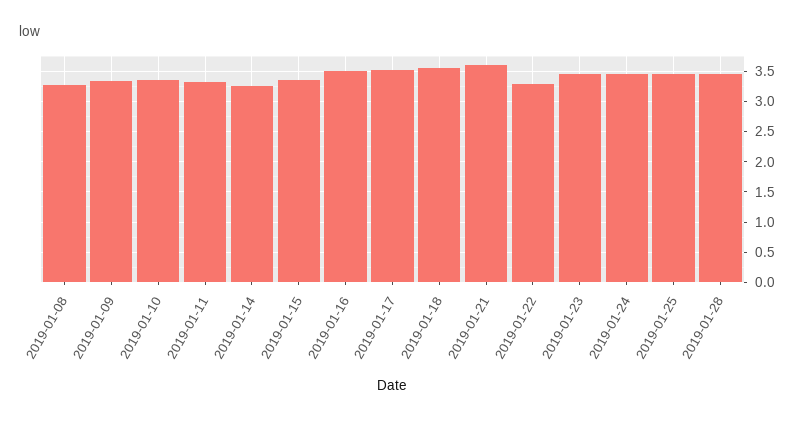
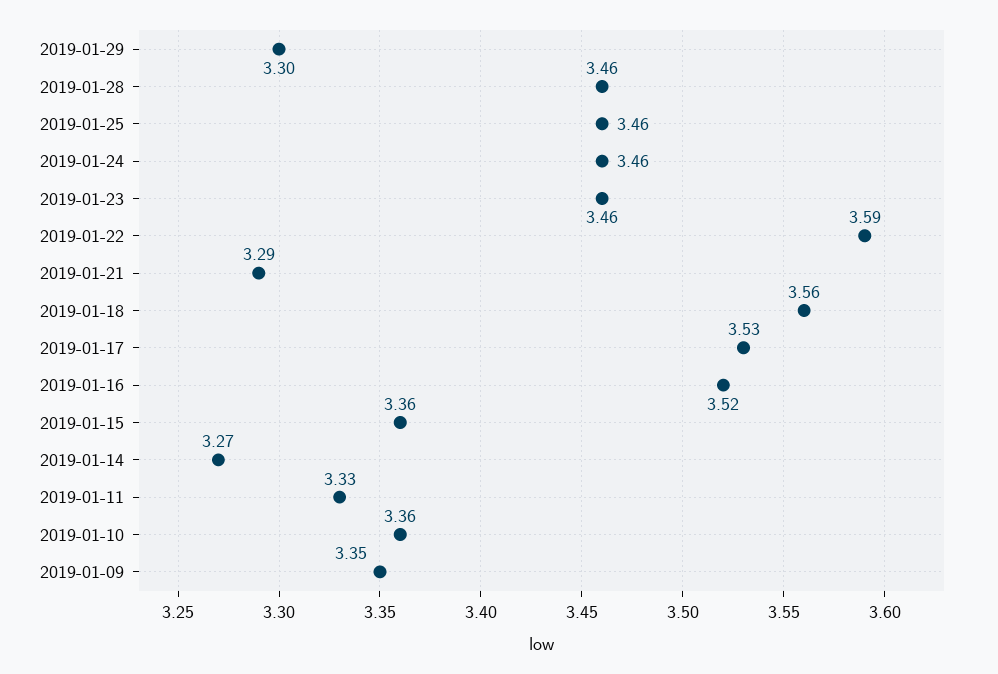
2019-01-08: 3.3 -> none
2019-01-21: 3.6 -> 3.29
2019-01-22: 3.3 -> 3.59
2019-01-29: none -> 3.3

